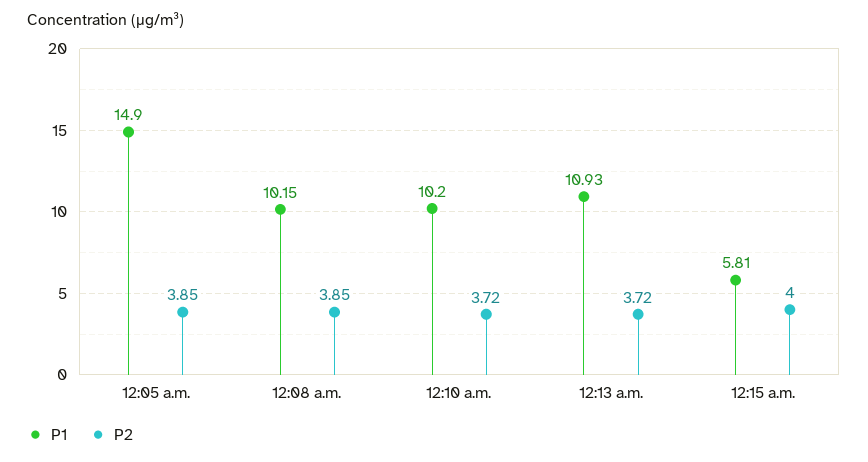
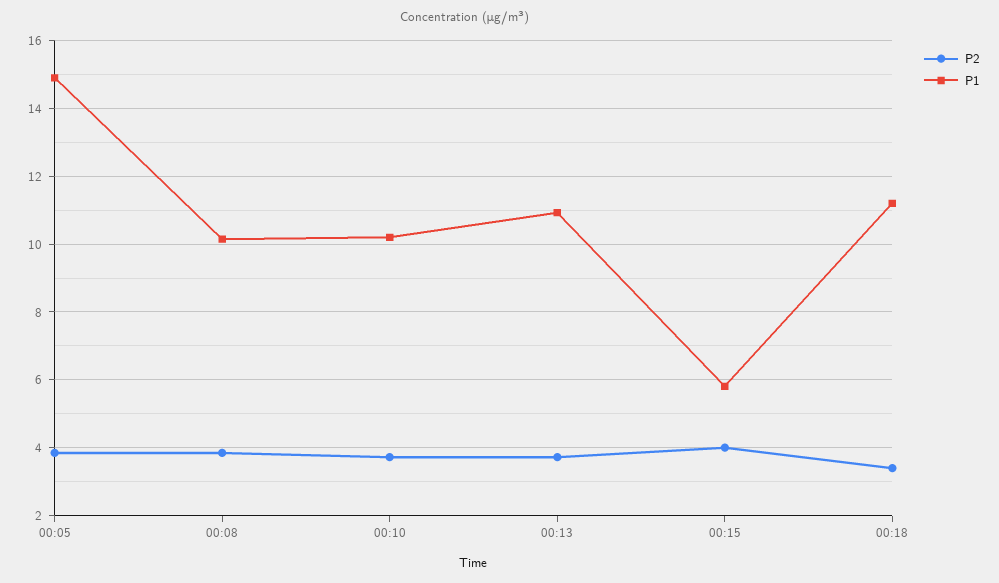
P2, 00:18: none -> 3.4
P1, 00:18: none -> 11.2

